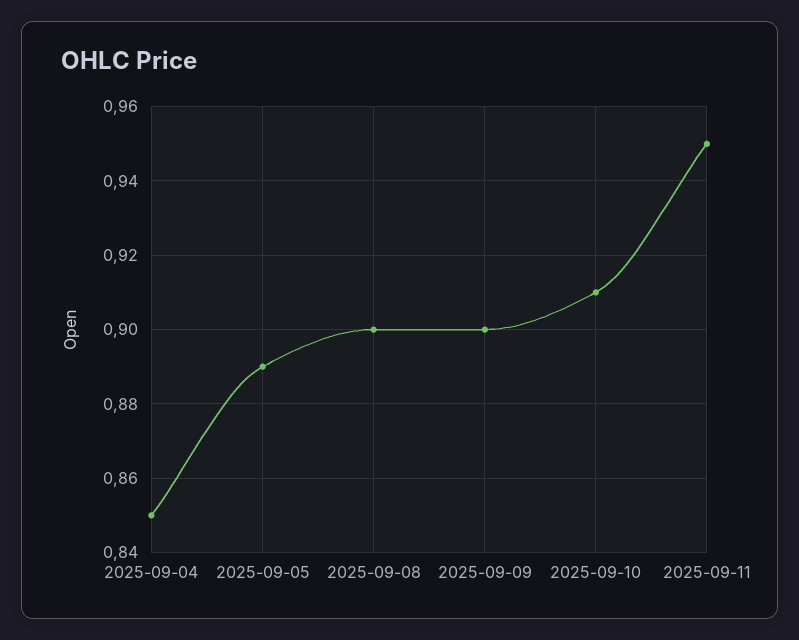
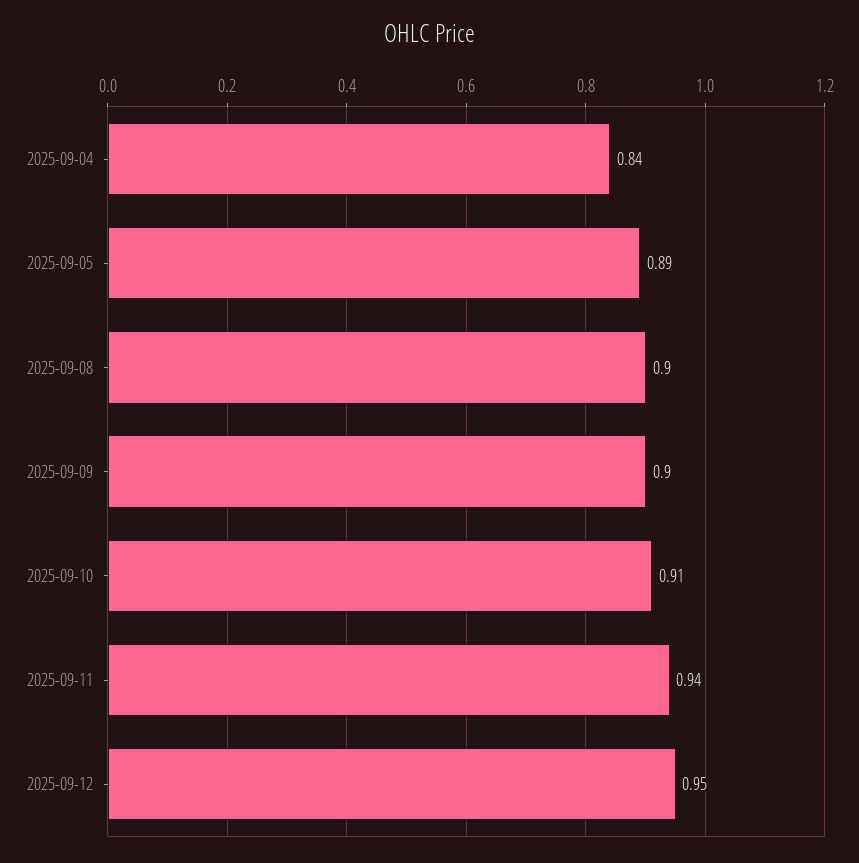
2025-09-04: 0.85 -> 0.84
2025-09-11: 0.95 -> 0.94
2025-09-12: none -> 0.95

